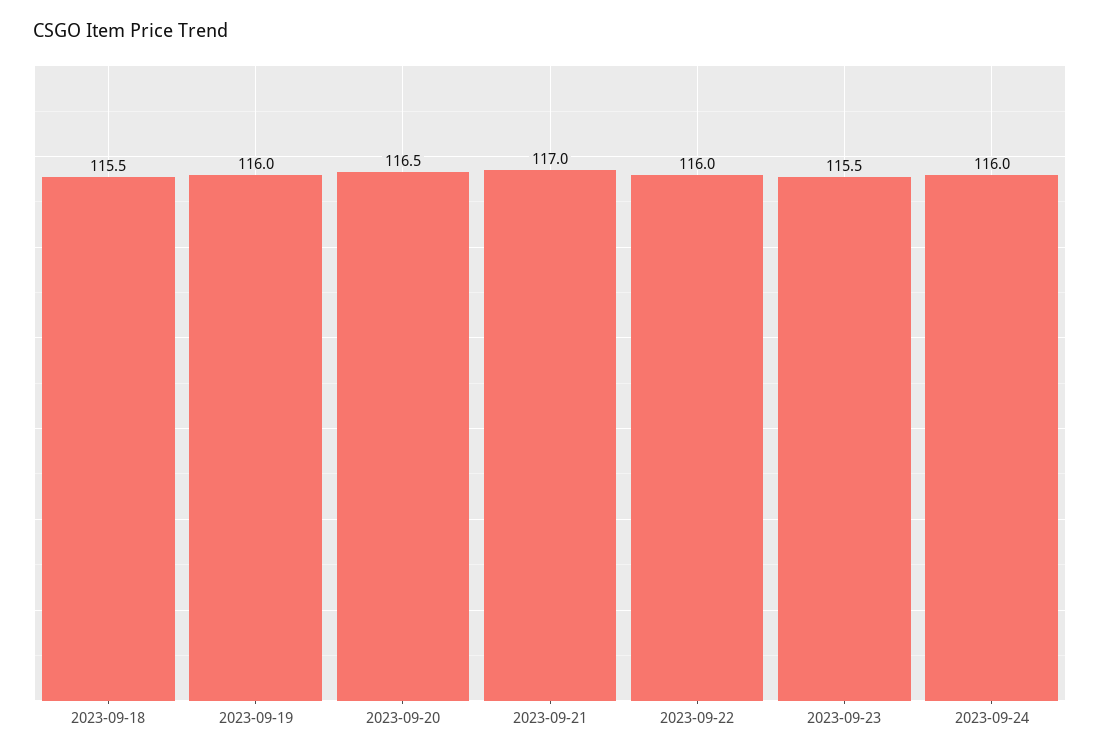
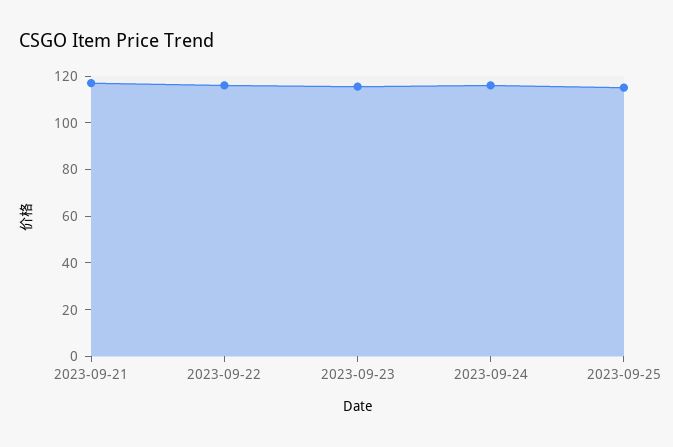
2023-09-18: 115.5 -> none
2023-09-19: 116 -> none
2023-09-20: 116.5 -> none
2023-09-25: none -> 115

